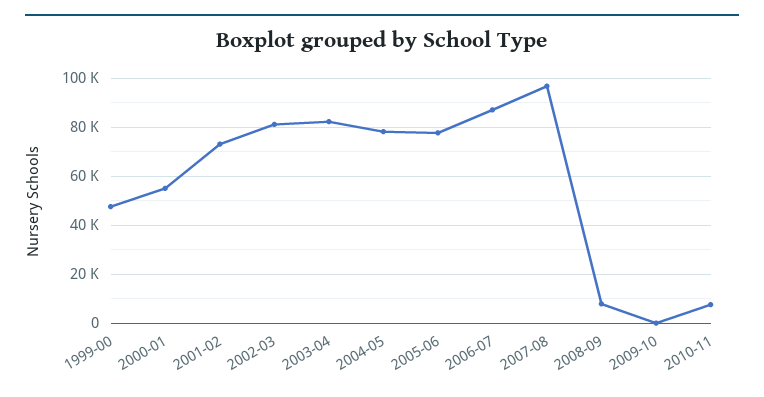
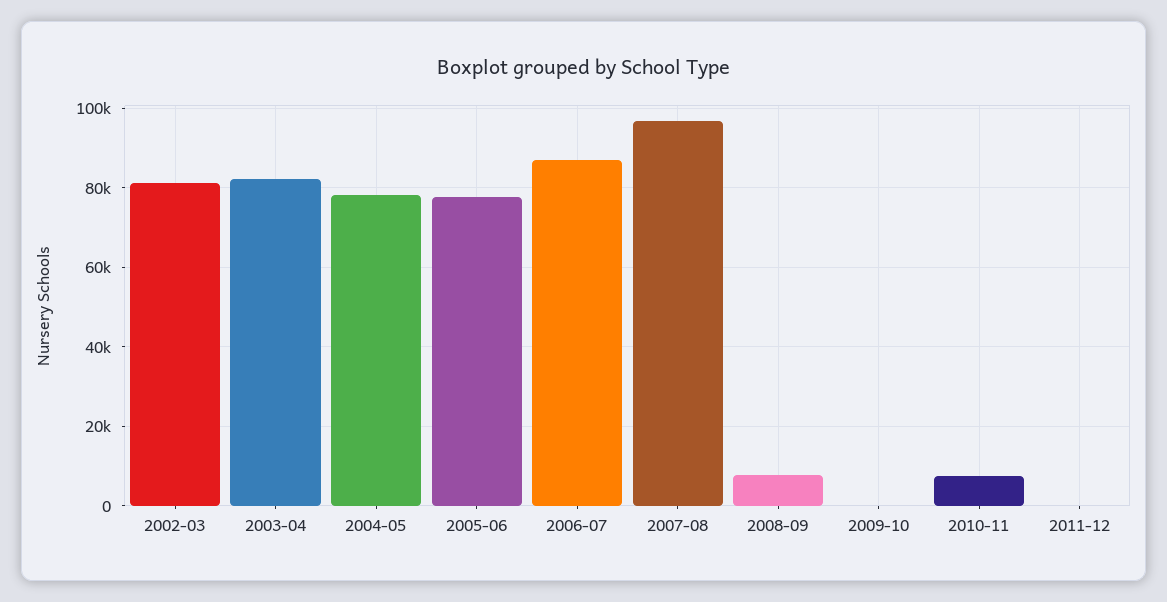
1999-00: 47500 -> none
2000-01: 55000 -> none
2001-02: 72500 -> none
2011-12: none -> 0

